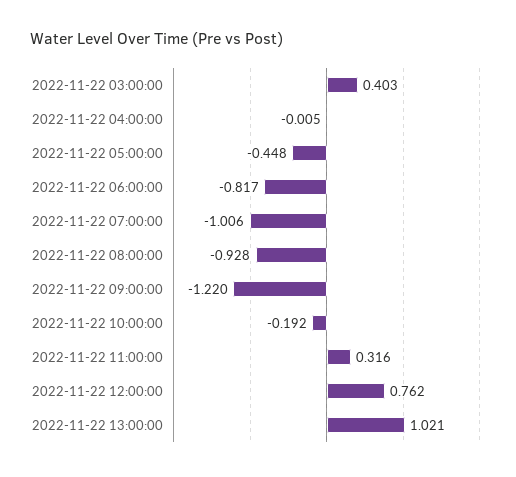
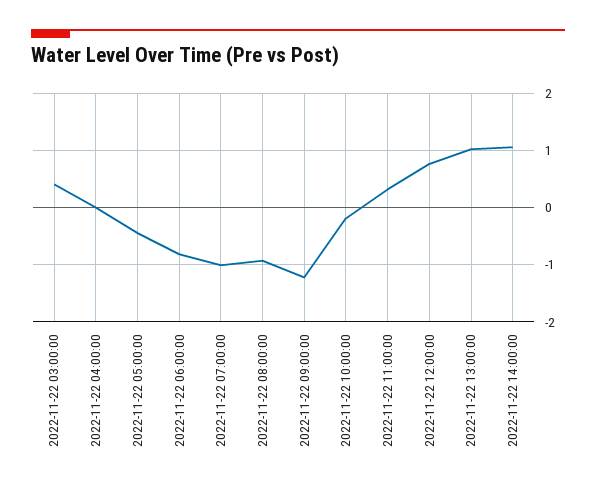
2022-11-22 14:00:00: none -> 1

